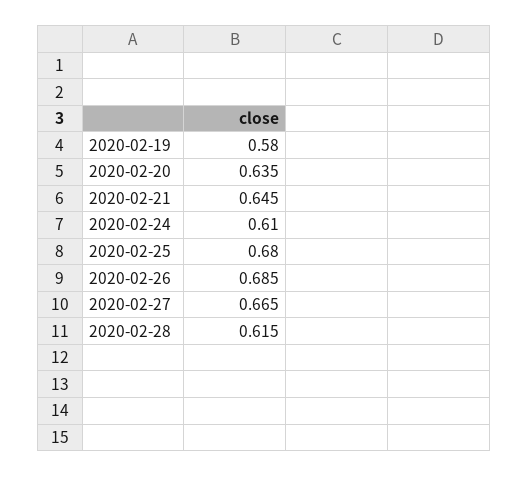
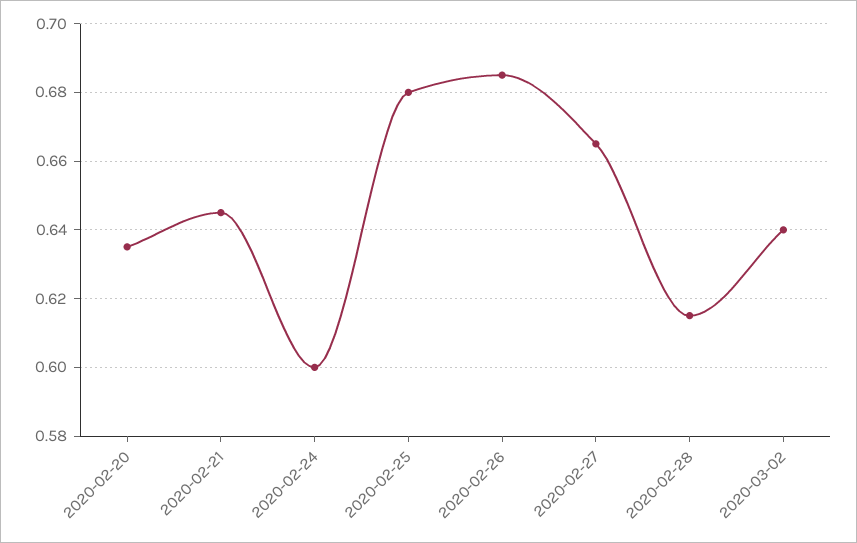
2020-02-19: 0.58 -> none
2020-02-24: 0.61 -> 0.6
2020-03-02: none -> 0.64

